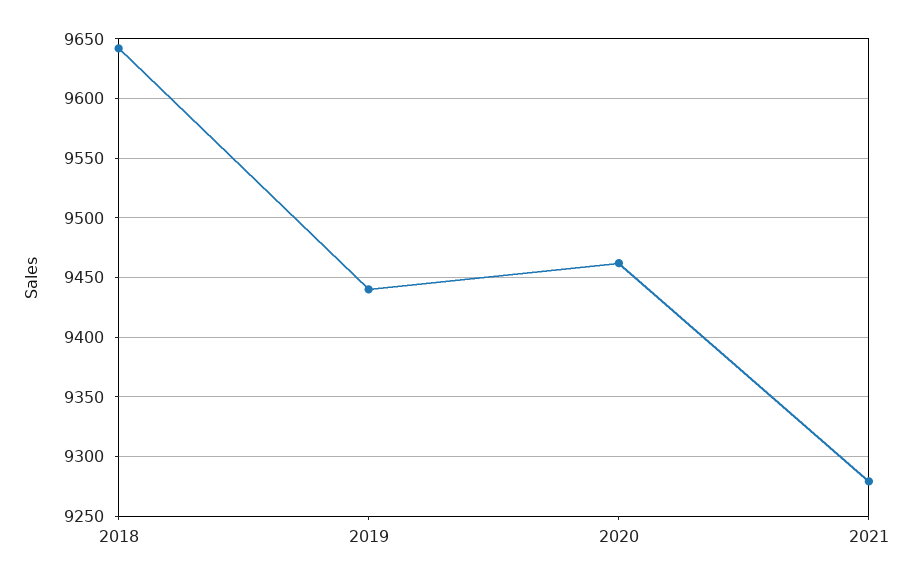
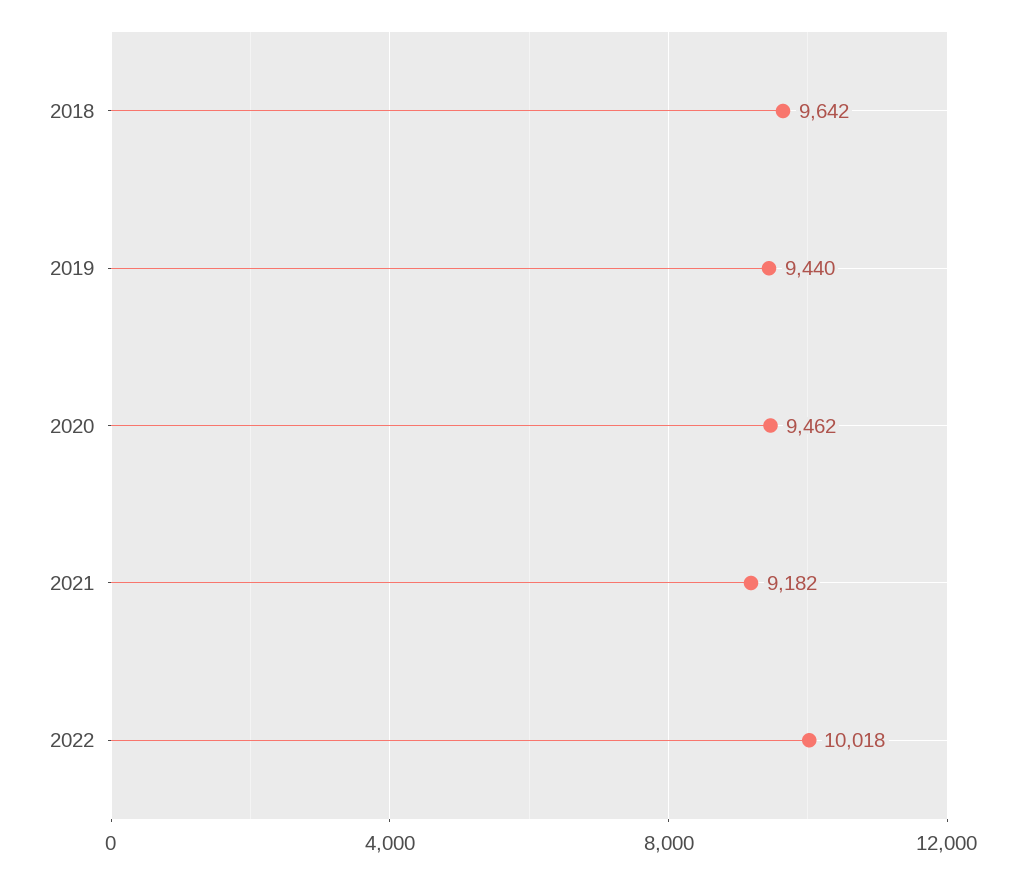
2021: 9280 -> 9182
2022: none -> 10018

